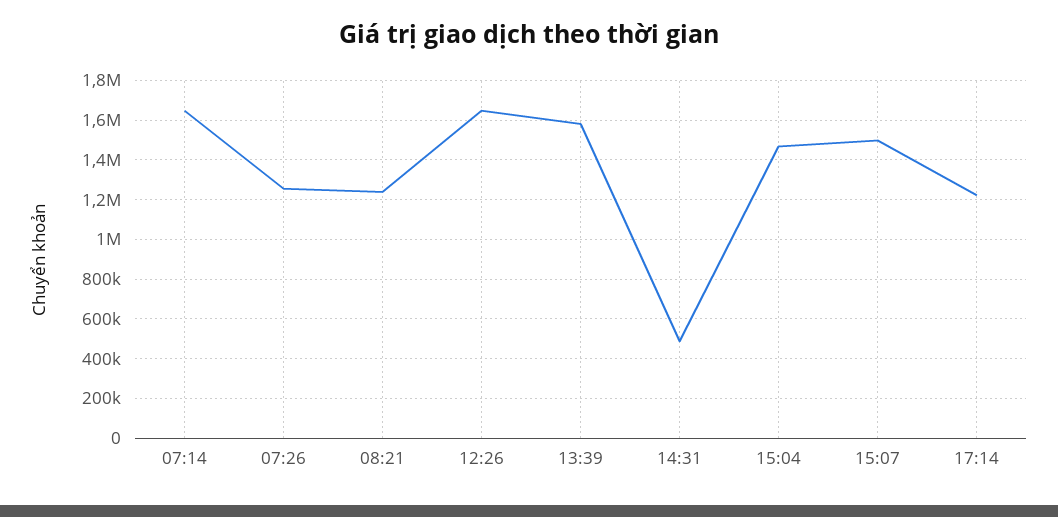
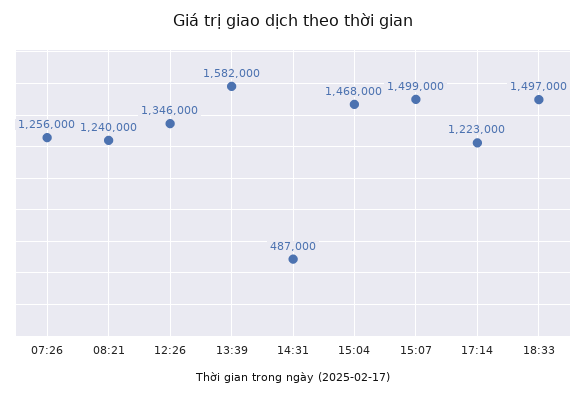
07:14: 1650000 -> none
12:26: 1650000 -> 1346000
18:33: none -> 1497000

